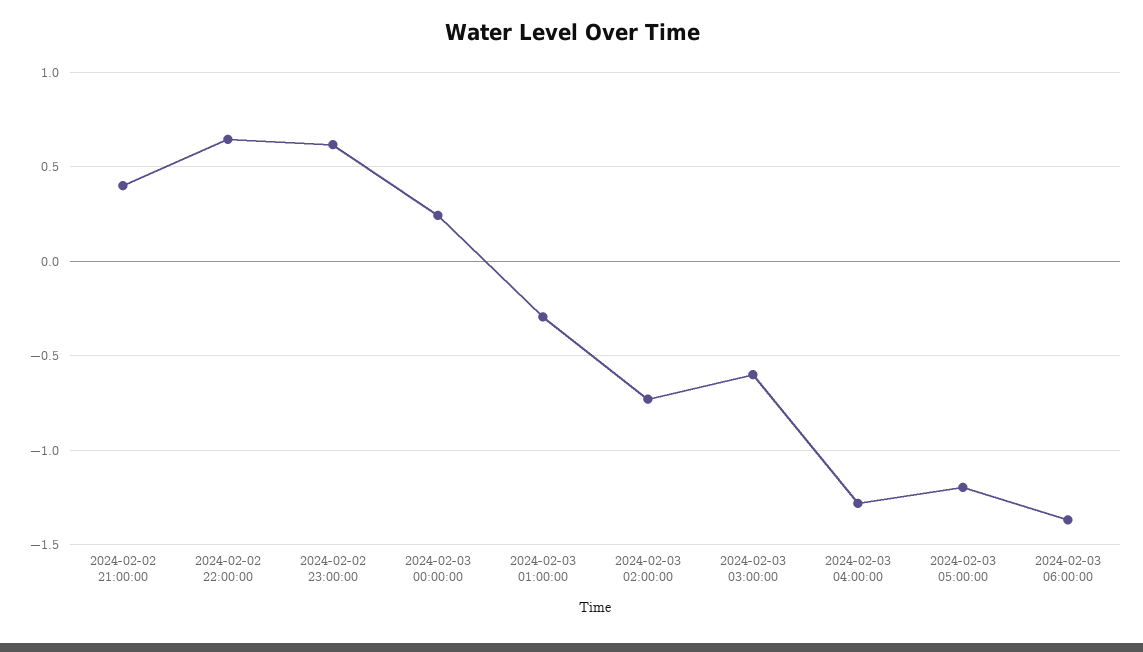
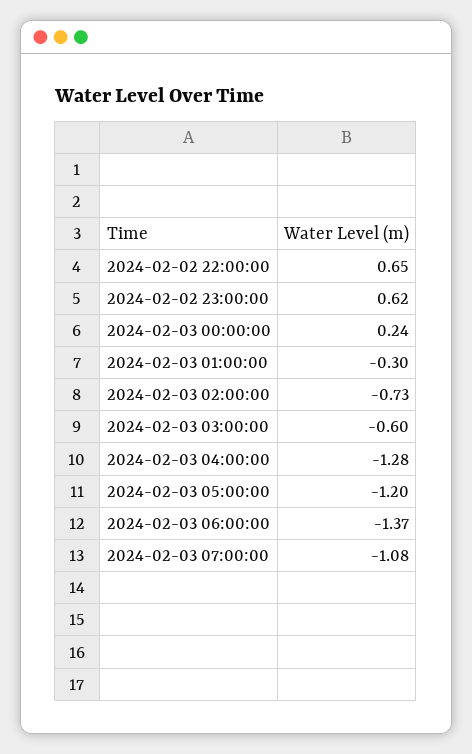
2024-02-02 21:00:00: 0.4 -> none
2024-02-03 07:00:00: none -> -1.08

